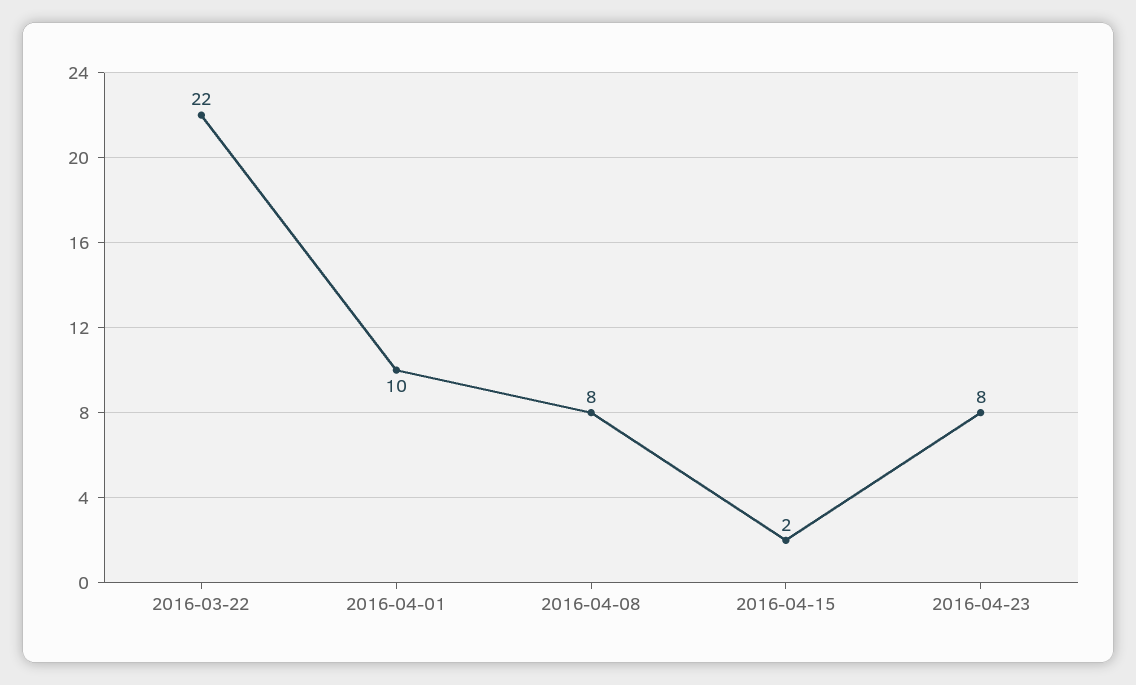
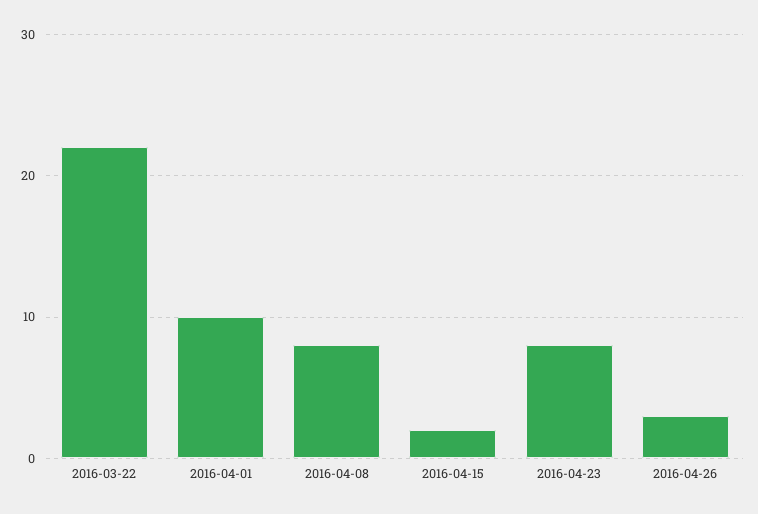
2016-04-26: none -> 3

